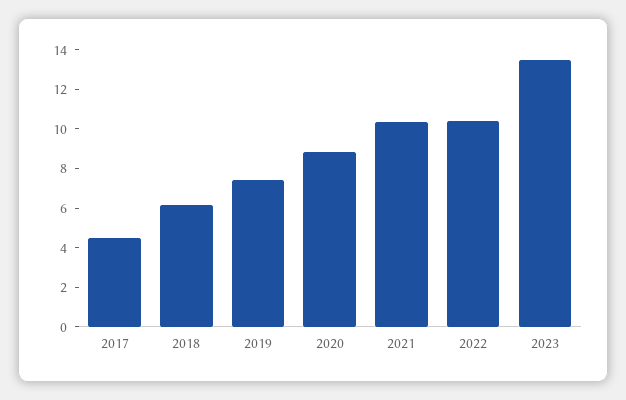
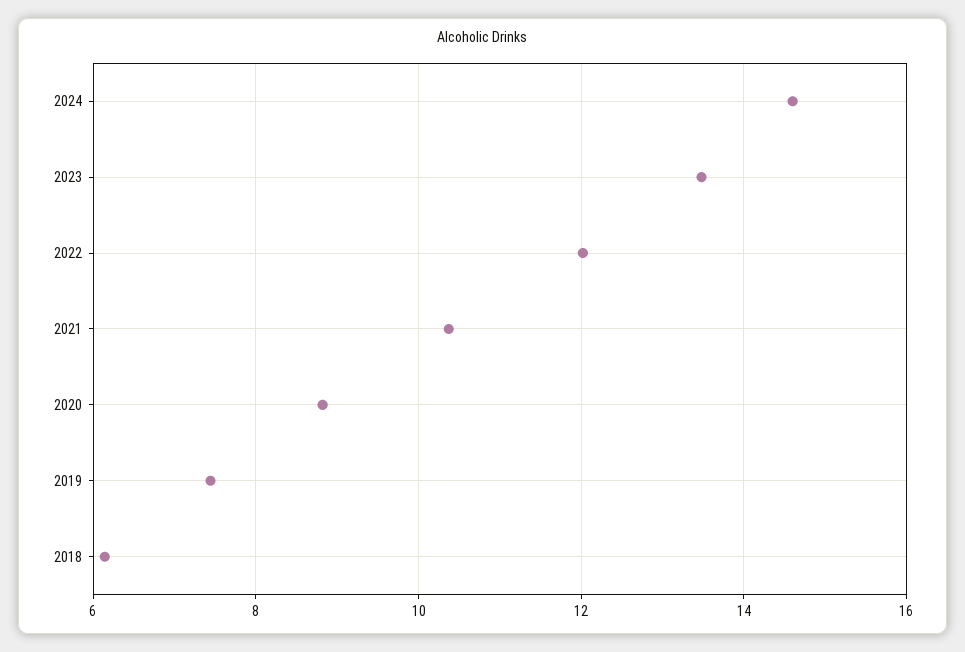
2017: 4.5 -> none
2022: 10.5 -> 12
2024: none -> 14.6

